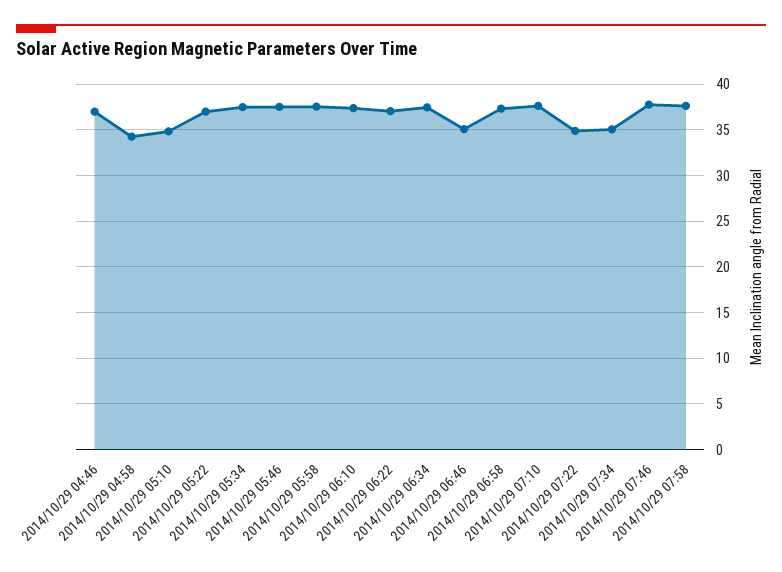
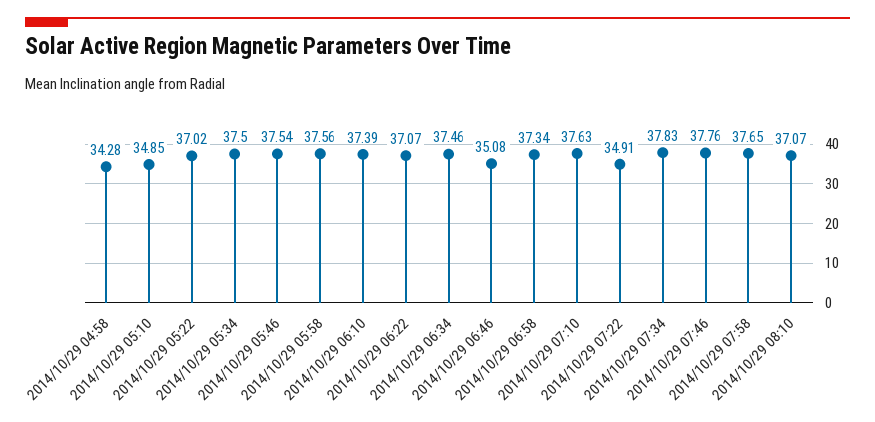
2014/10/29 04:46: 37 -> none
2014/10/29 07:34: 35 -> 37.83
2014/10/29 08:10: none -> 37.07

